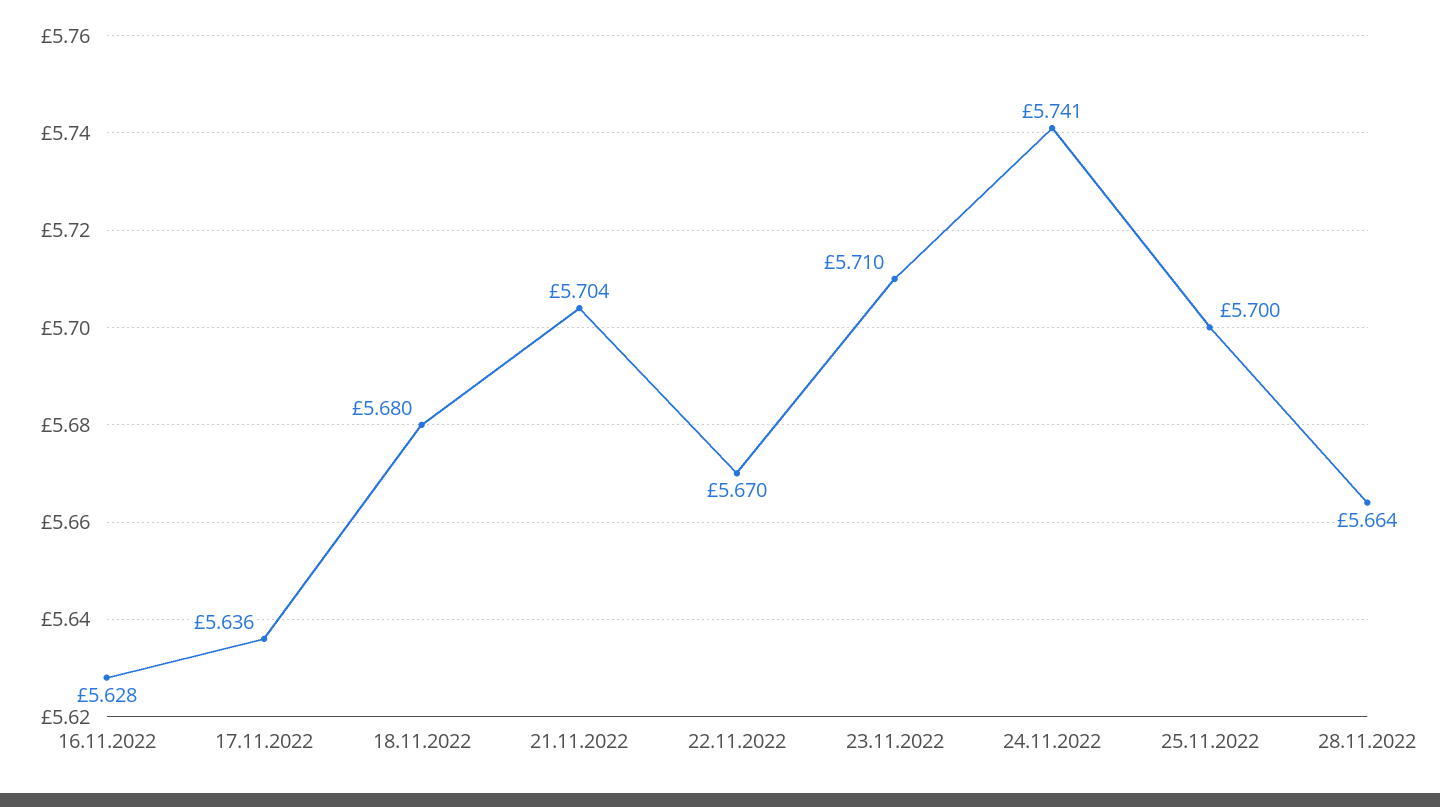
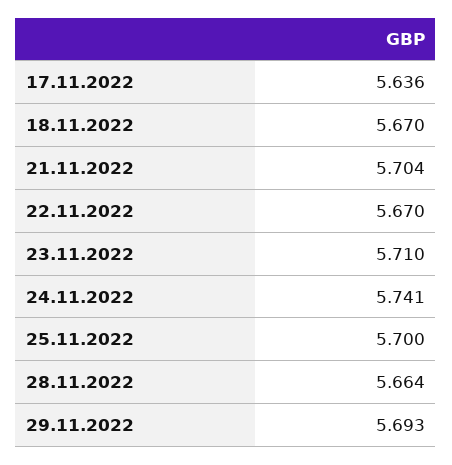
16.11.2022: 5.628 -> none
18.11.2022: 5.68 -> 5.67
29.11.2022: none -> 5.693

